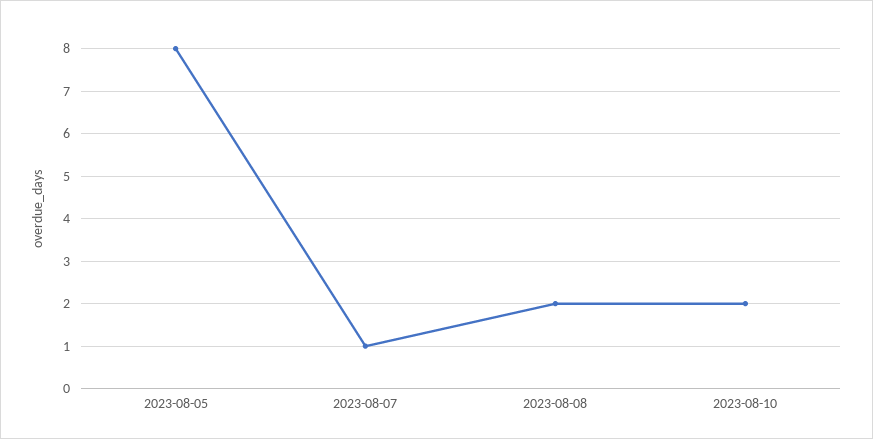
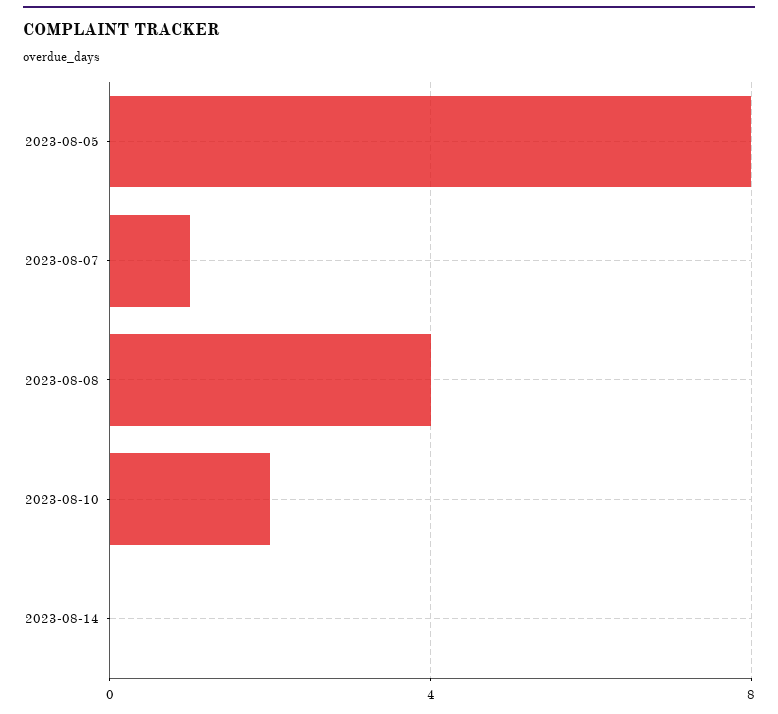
2023-08-08: 2 -> 4
2023-08-14: none -> 0

